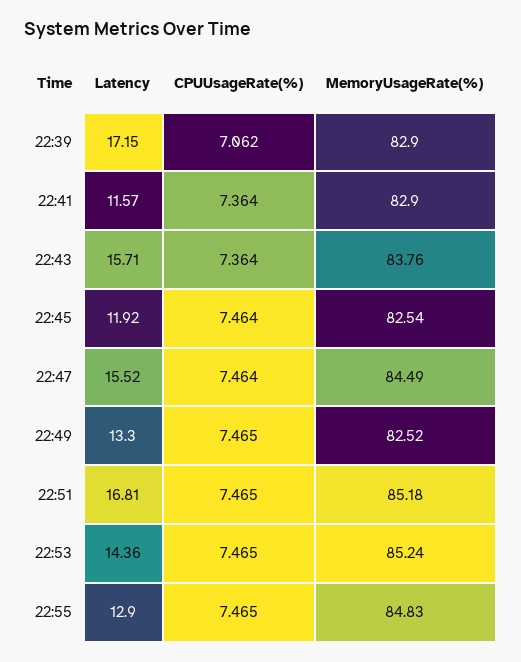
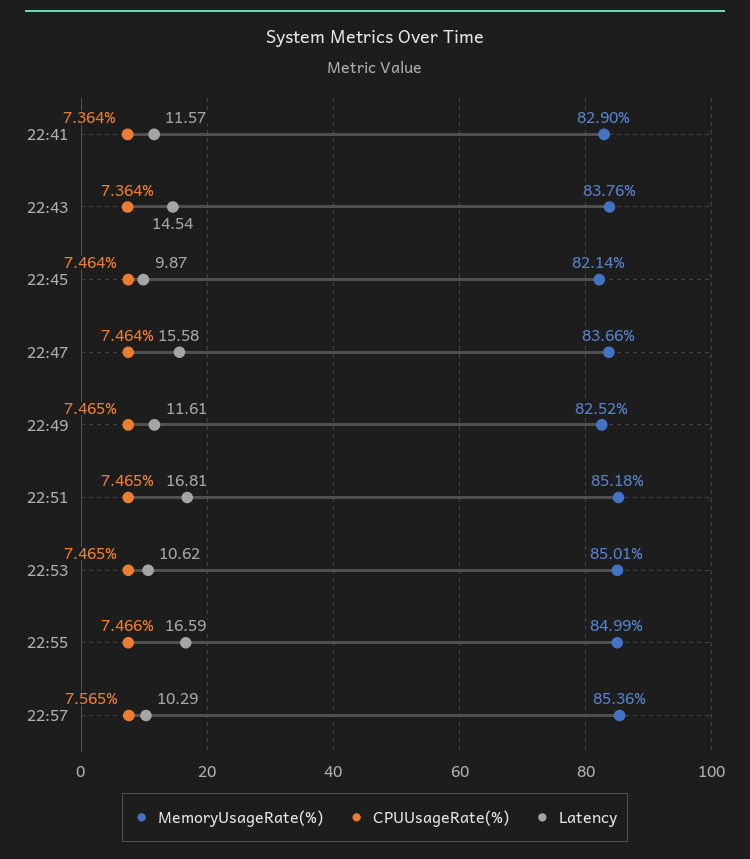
Latency, 22:39: 17.15 -> none
CPUUsageRate(%), 22:39: 7.062 -> none
MemoryUsageRate(%), 22:39: 82.9 -> none
Latency, 22:43: 15.71 -> 14.54
Latency, 22:45: 11.92 -> 9.87
MemoryUsageRate(%), 22:45: 82.54 -> 82.14
Latency, 22:47: 15.52 -> 15.58
MemoryUsageRate(%), 22:47: 84.49 -> 83.66
Latency, 22:49: 13.3 -> 11.61
Latency, 22:53: 14.36 -> 10.62
MemoryUsageRate(%), 22:53: 85.24 -> 85.01
Latency, 22:55: 12.9 -> 16.59
CPUUsageRate(%), 22:55: 7.465 -> 7.466
MemoryUsageRate(%), 22:55: 84.83 -> 84.99
MemoryUsageRate(%), 22:57: none -> 85.36
CPUUsageRate(%), 22:57: none -> 7.565
Latency, 22:57: none -> 10.29

